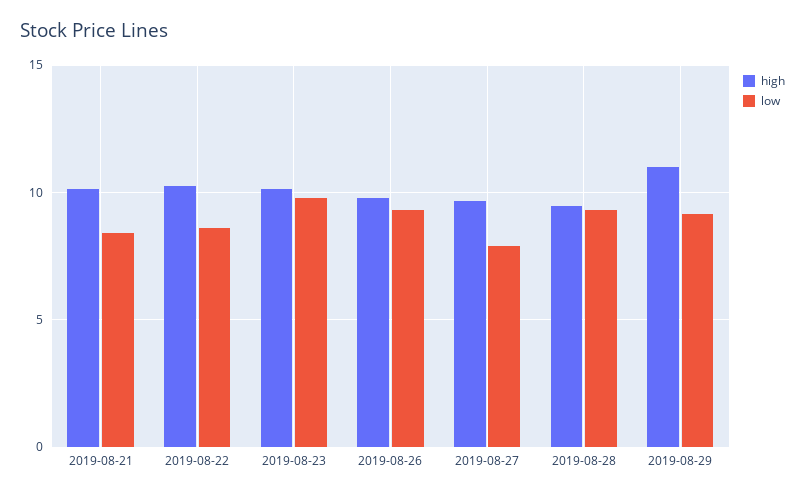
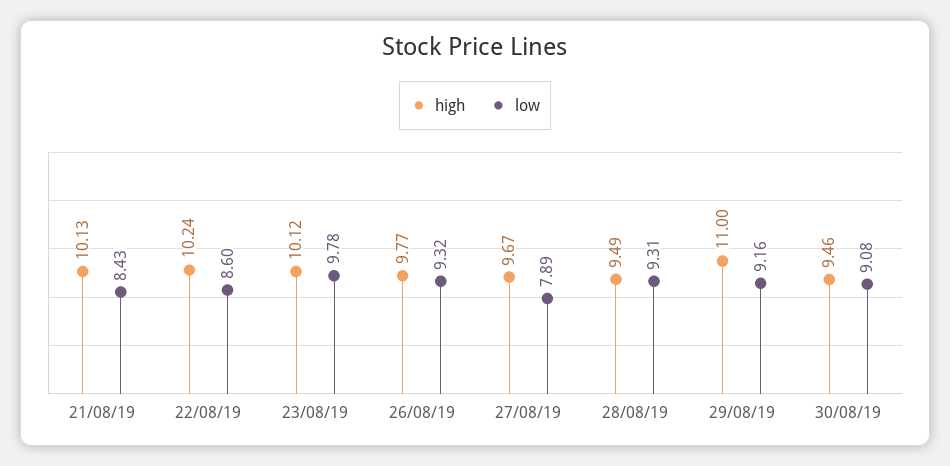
high, 30/08/19: none -> 9.46
low, 30/08/19: none -> 9.08

